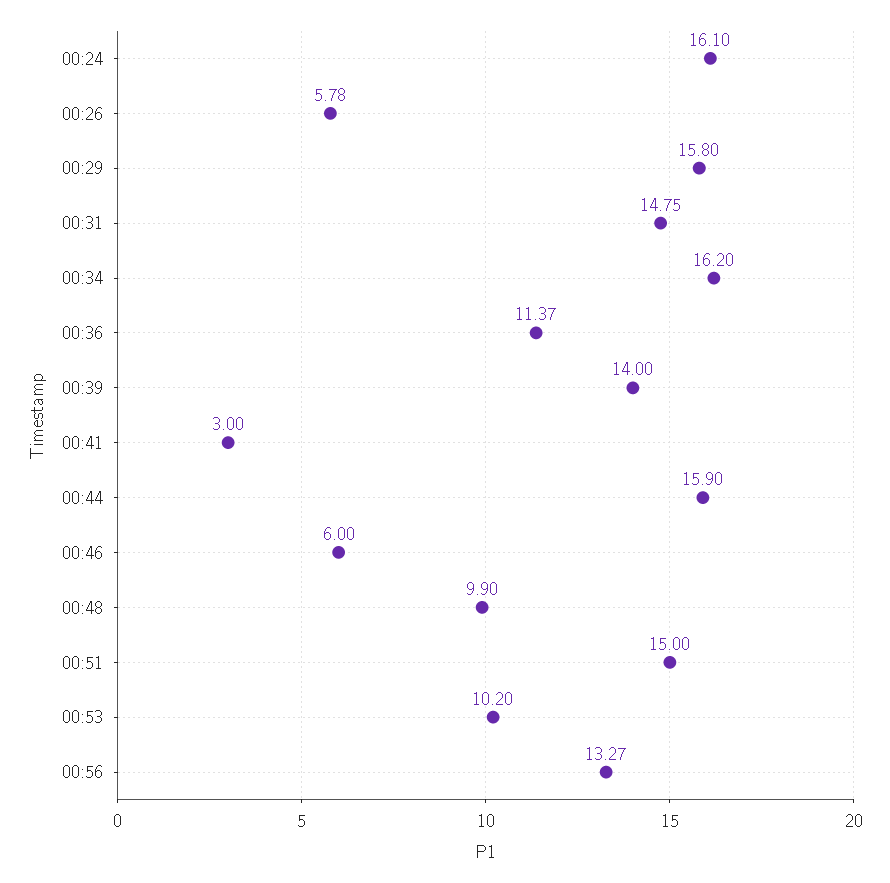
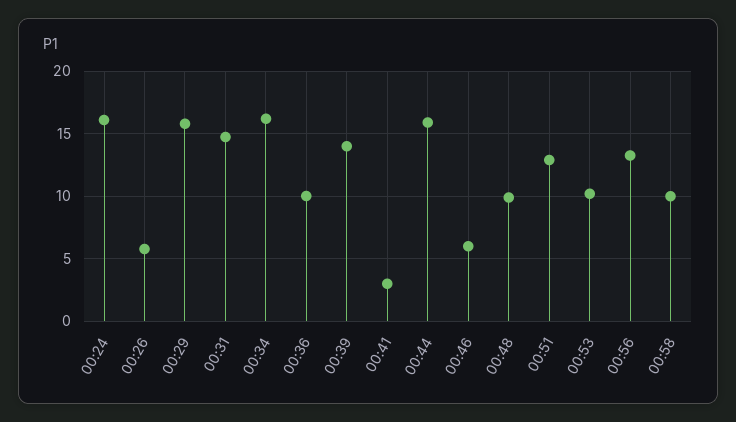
00:36: 11.37 -> 10
00:51: 15 -> 13
00:58: none -> 10

